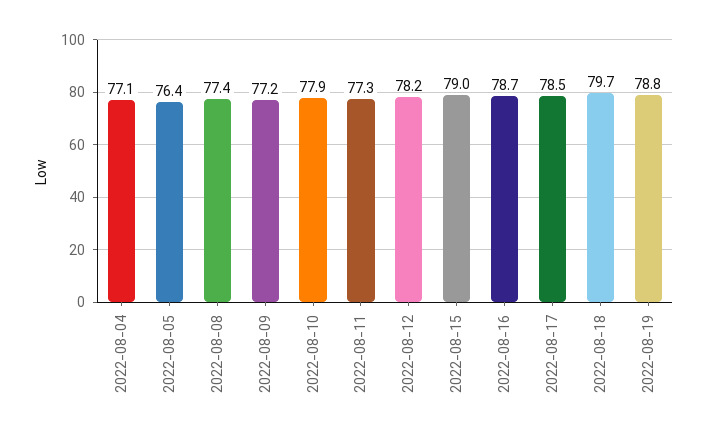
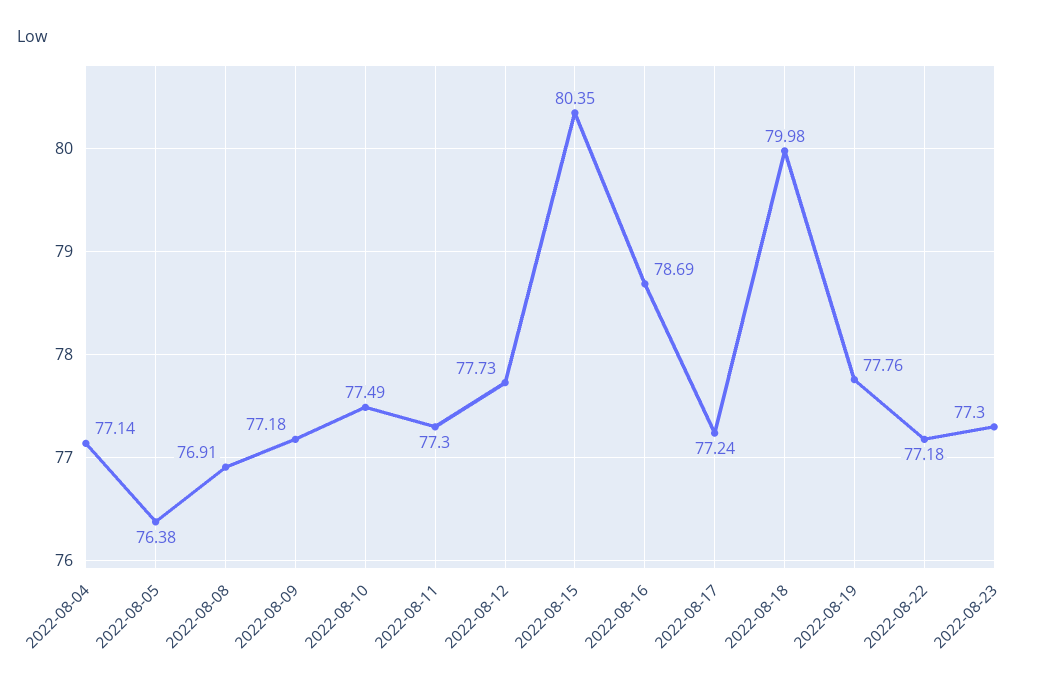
2022-08-08: 77.4 -> 76.91
2022-08-10: 77.9 -> 77.49
2022-08-12: 78.2 -> 77.73
2022-08-15: 79 -> 80.35
2022-08-17: 78.5 -> 77.24
2022-08-18: 79.7 -> 79.98
2022-08-19: 78.8 -> 77.76
2022-08-22: none -> 77.18
2022-08-23: none -> 77.3

